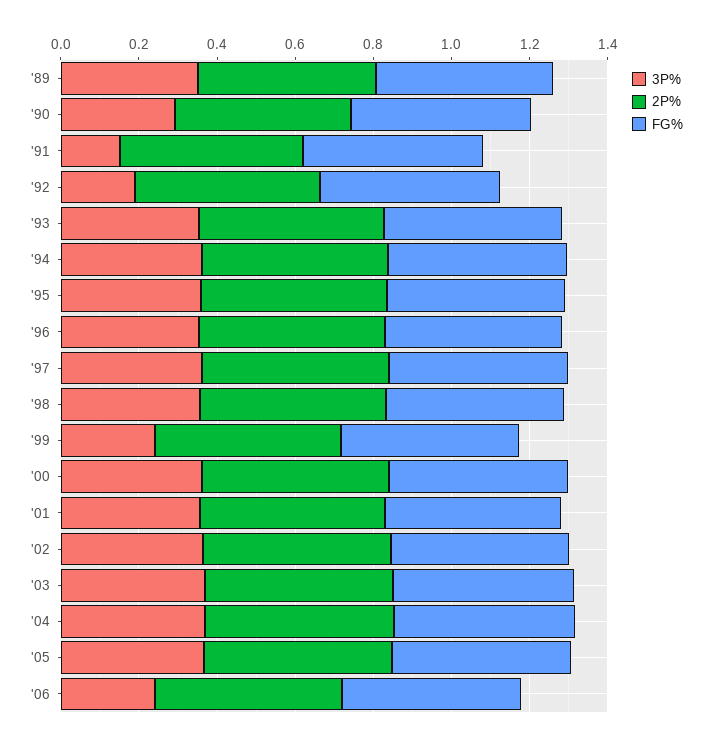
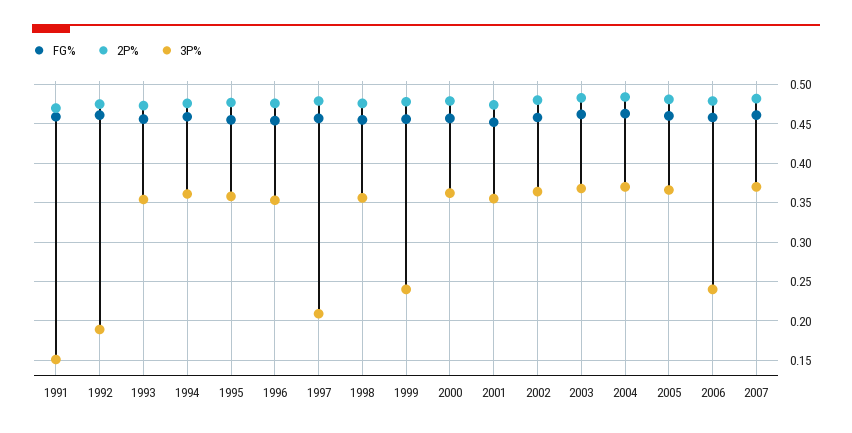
3P%, '89: 0.35 -> none
2P%, '89: 0.45 -> none
FG%, '89: 0.45 -> none
3P%, '90: 0.3 -> none
2P%, '90: 0.45 -> none
FG%, '90: 0.45 -> none
3P%, '97: 0.35 -> 0.21
FG%, 2007: none -> 0.46
2P%, 2007: none -> 0.48
3P%, 2007: none -> 0.37

